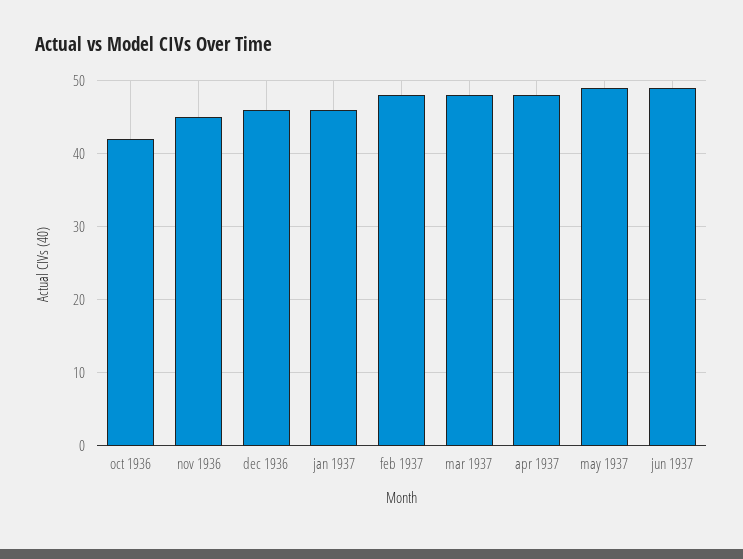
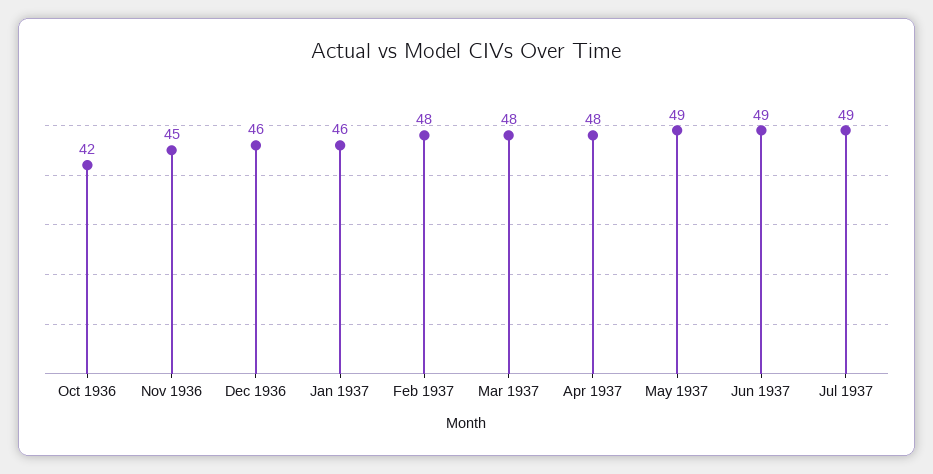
Jul 1937: none -> 49

